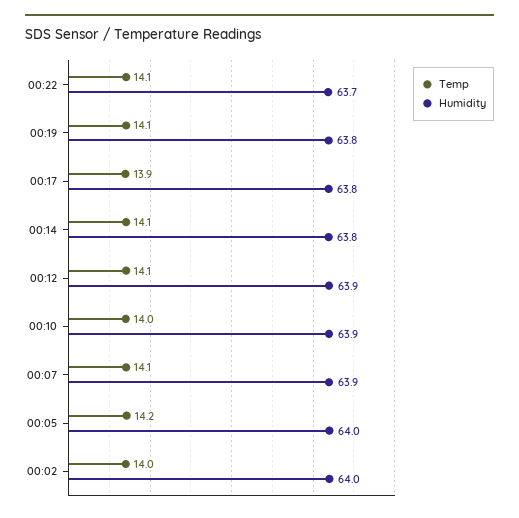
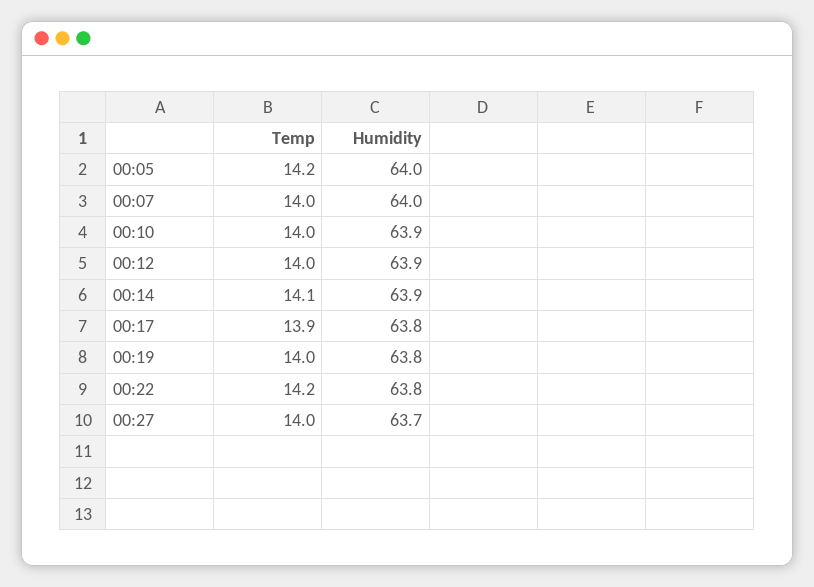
Temp, 00:22: 14.1 -> 14.2
Humidity, 00:22: 63.7 -> 63.8
Temp, 00:19: 14.1 -> 14
Humidity, 00:14: 63.8 -> 63.9
Temp, 00:12: 14.1 -> 14
Temp, 00:07: 14.1 -> 14
Humidity, 00:07: 63.9 -> 64
Temp, 00:02: 14 -> none
Humidity, 00:02: 64 -> none
Temp, 00:27: none -> 14
Humidity, 00:27: none -> 63.7

